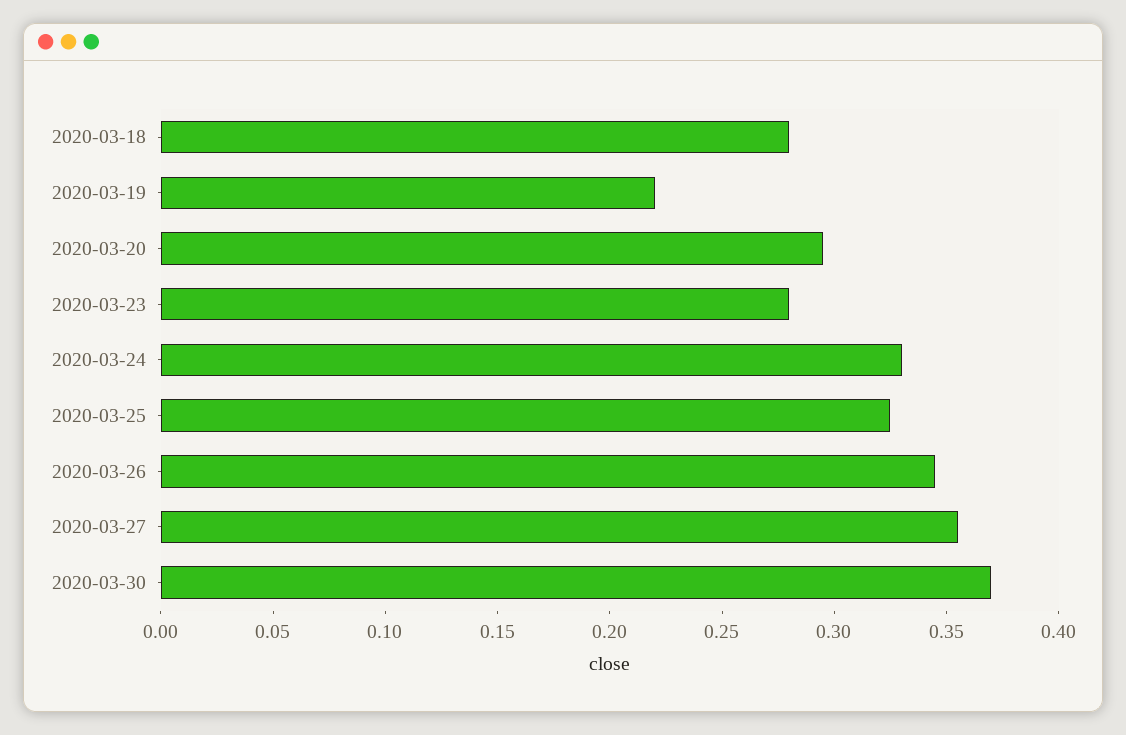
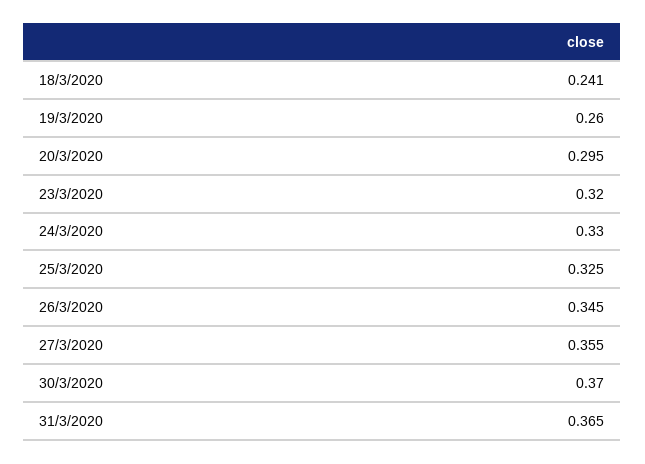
2020-03-18: 0.28 -> 0.241
2020-03-19: 0.22 -> 0.26
2020-03-23: 0.28 -> 0.32
31/3/2020: none -> 0.365

